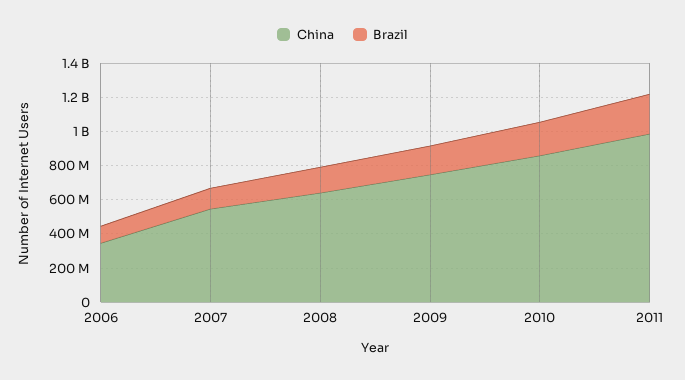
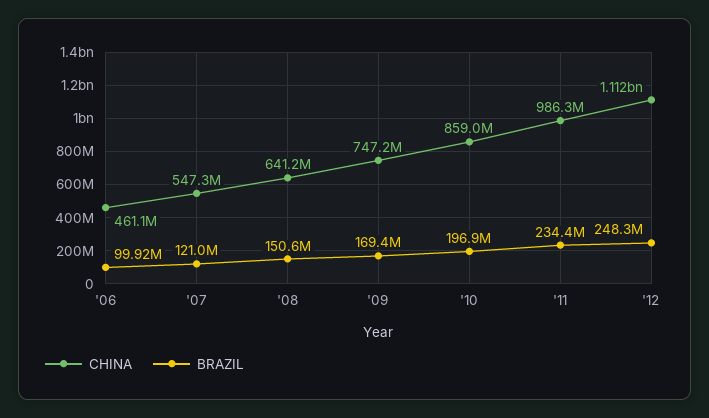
China, 2006: 350000000 -> 461100000
China, '12: none -> 1112000000
Brazil, '12: none -> 248300000

